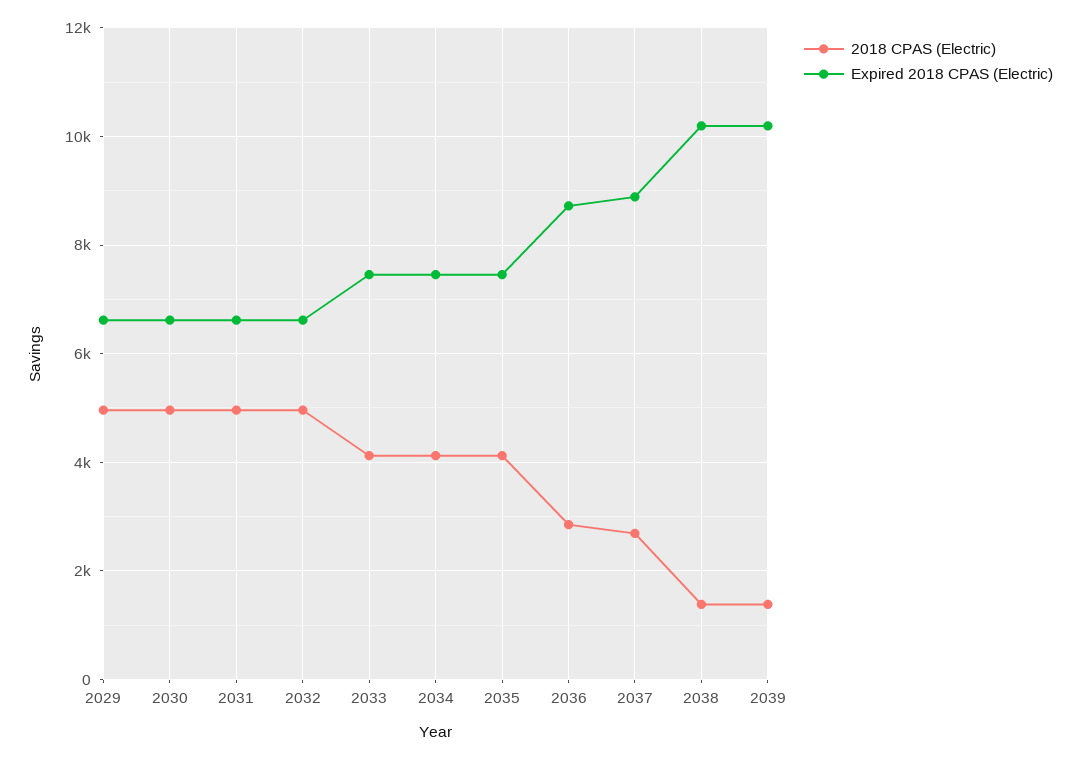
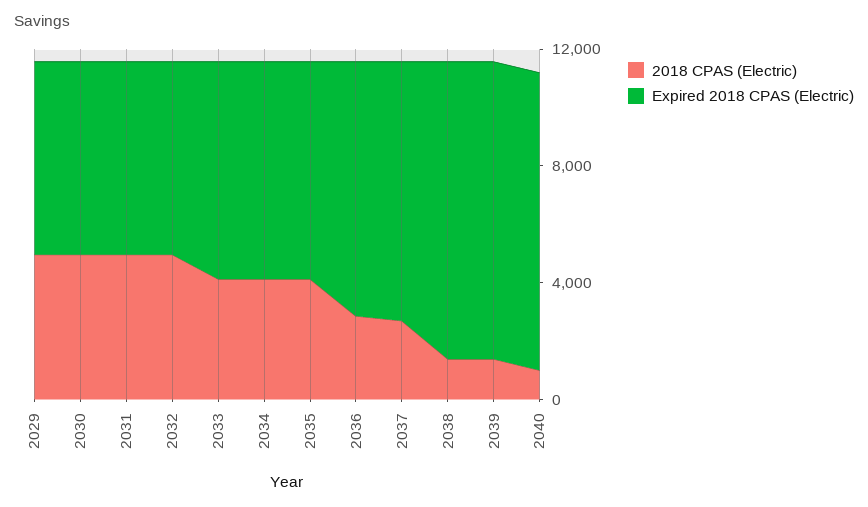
2018 CPAS (Electric), 2040: none -> 1000
Expired 2018 CPAS (Electric), 2040: none -> 10000

